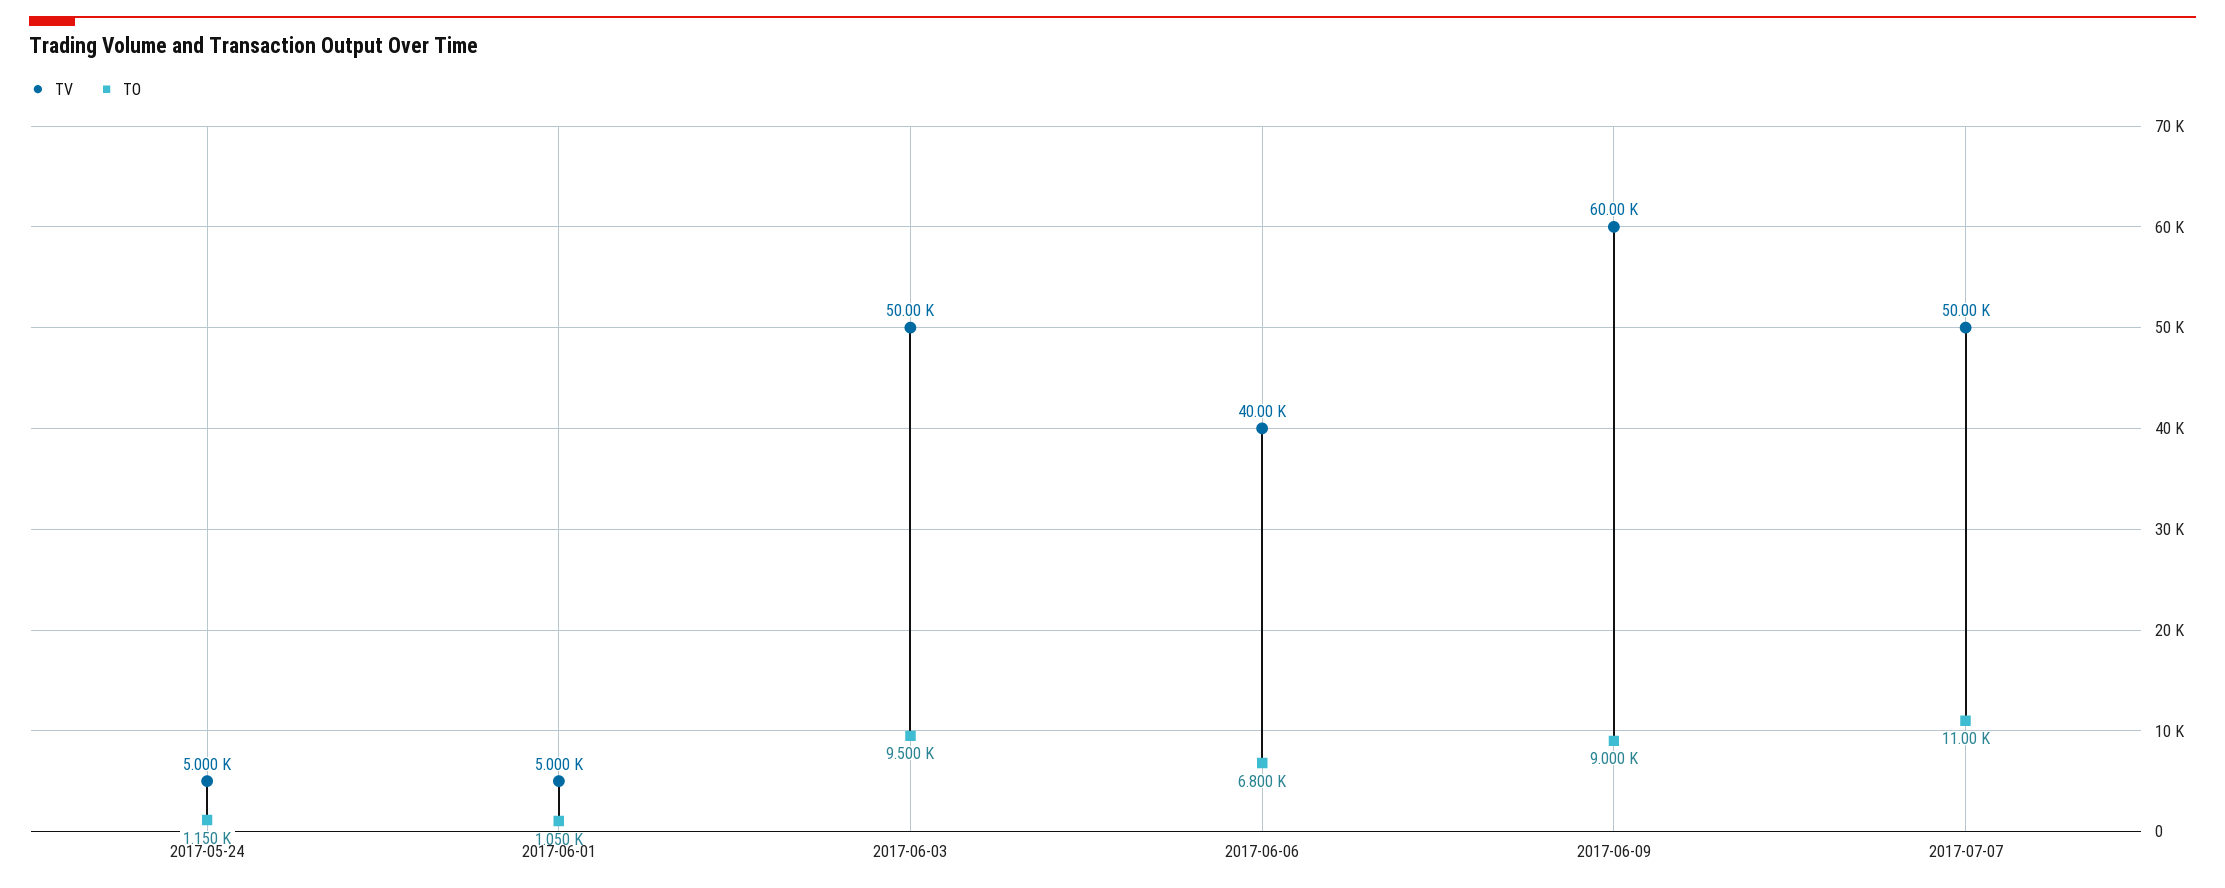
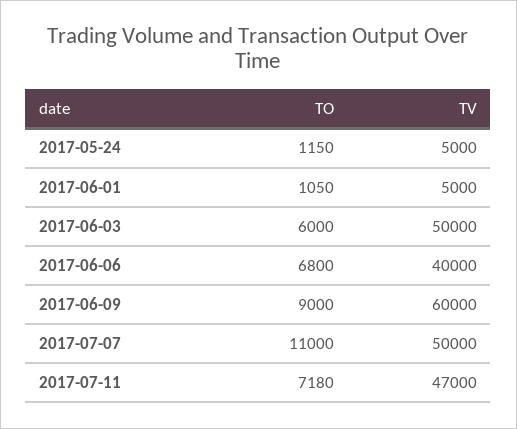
TO, 2017-06-03: 9500 -> 6000
TO, 2017-07-11: none -> 7180
TV, 2017-07-11: none -> 47000

